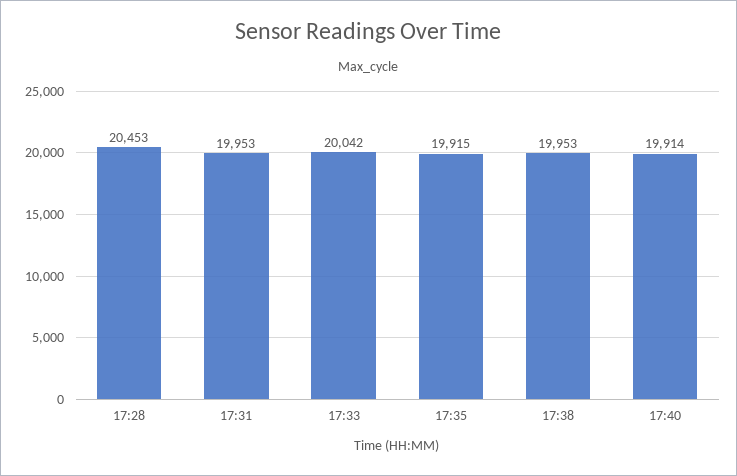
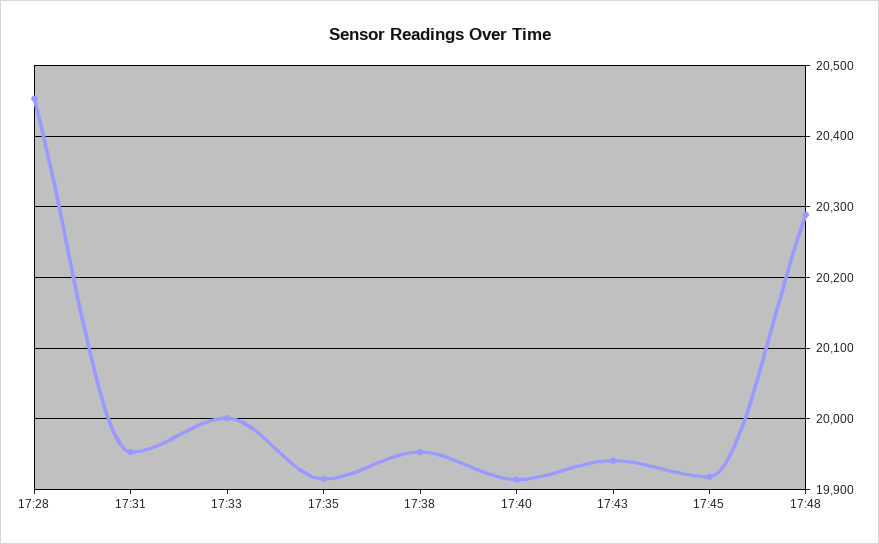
17:33: 20042 -> 20000
17:43: none -> 19940
17:45: none -> 19920
17:48: none -> 20290

